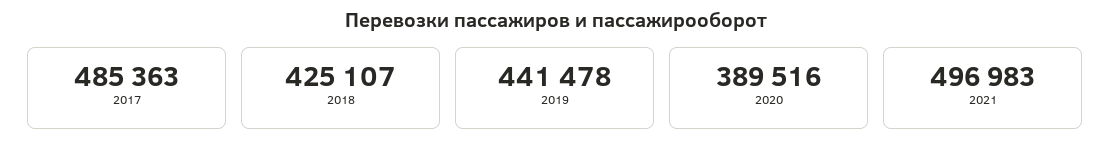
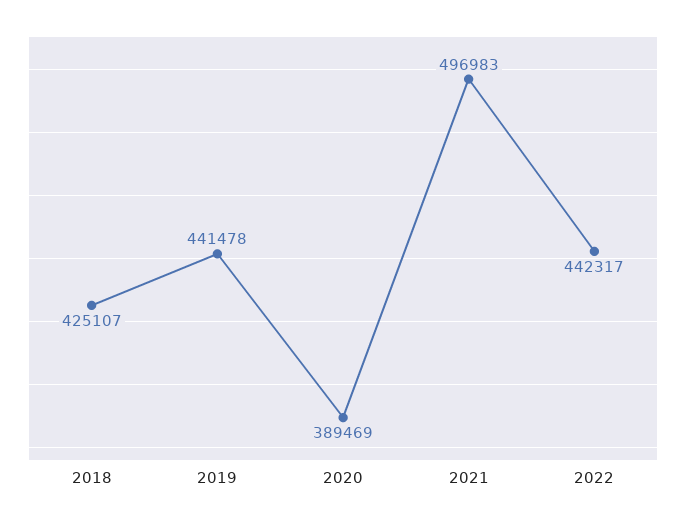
2017: 485363 -> none
2020: 389516 -> 389469
2022: none -> 442317

